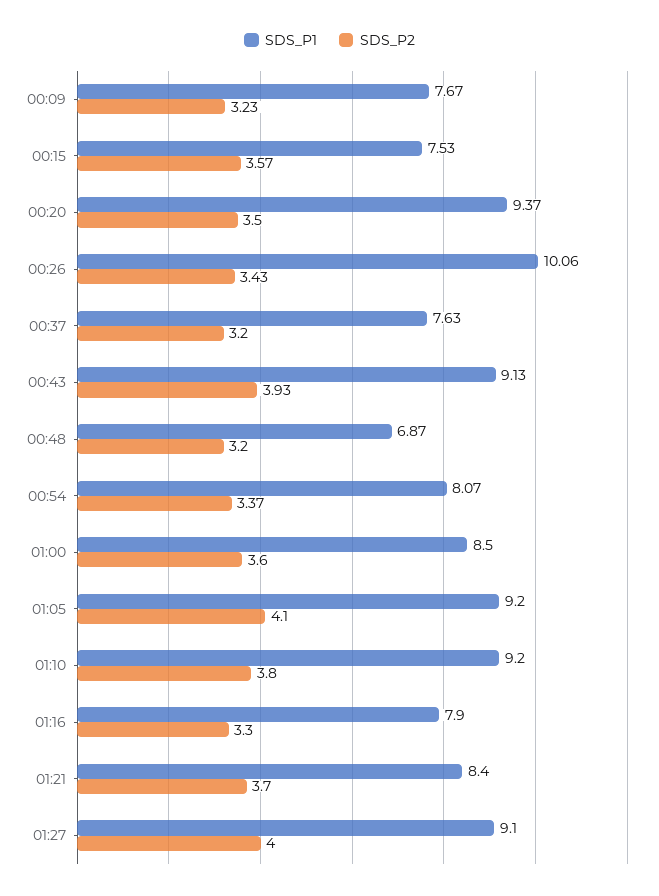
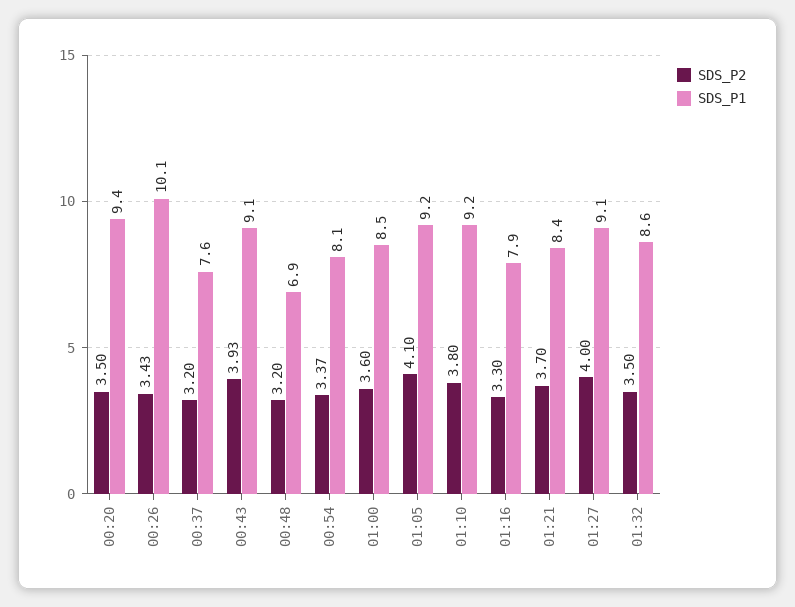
SDS_P1, 00:09: 7.67 -> none
SDS_P2, 00:09: 3.23 -> none
SDS_P1, 00:15: 7.53 -> none
SDS_P2, 00:15: 3.57 -> none
SDS_P2, 01:32: none -> 3.5
SDS_P1, 01:32: none -> 8.6

